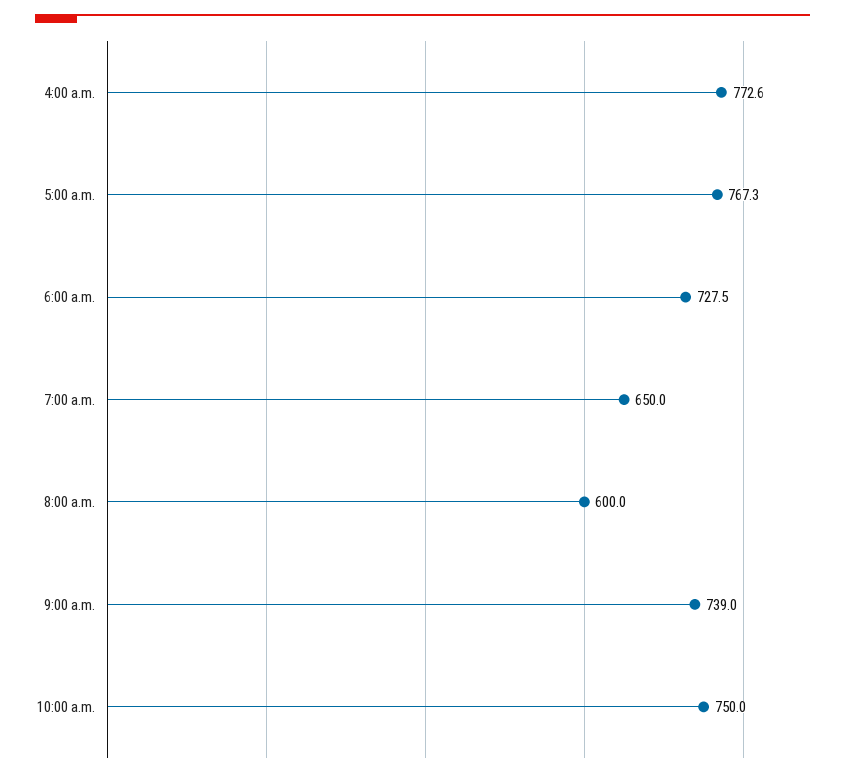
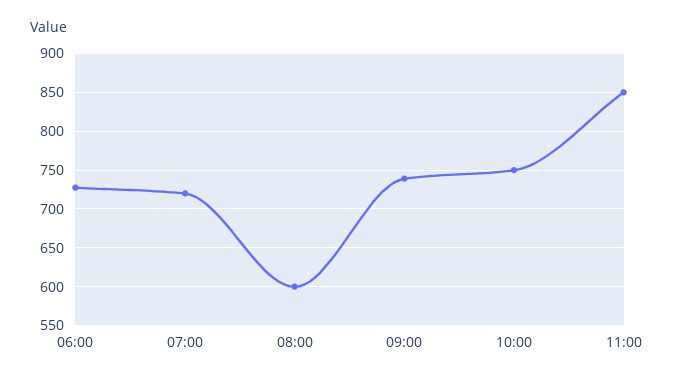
4:00 a.m.: 772.6 -> none
5:00 a.m.: 767.3 -> none
7:00 a.m.: 650 -> 720
11:00: none -> 850

